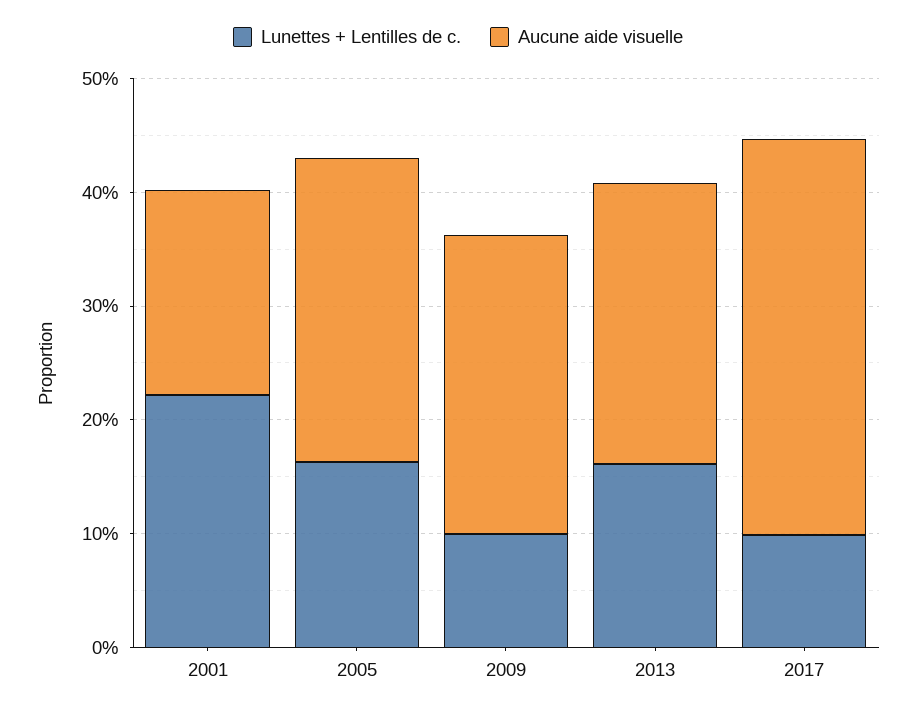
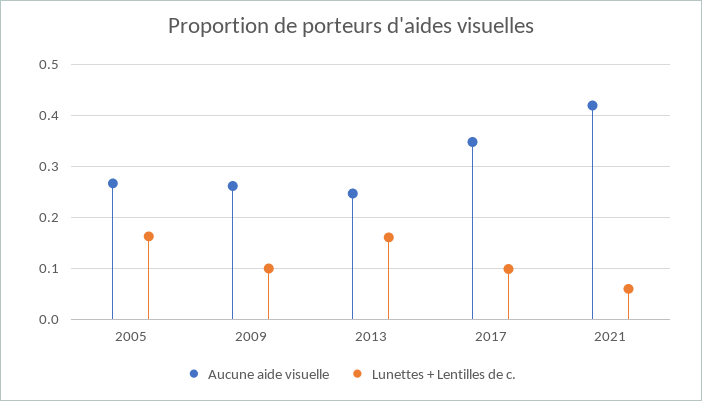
Lunettes + Lentilles de c., 2001: 0.22 -> none
Aucune aide visuelle, 2001: 0.18 -> none
Aucune aide visuelle, 2021: none -> 0.42
Lunettes + Lentilles de c., 2021: none -> 0.06

